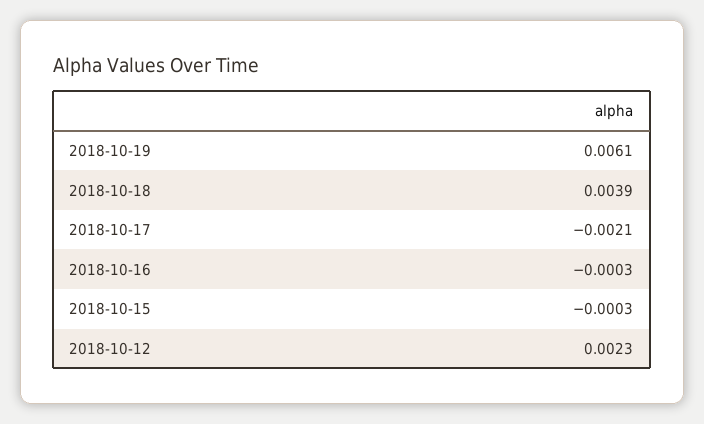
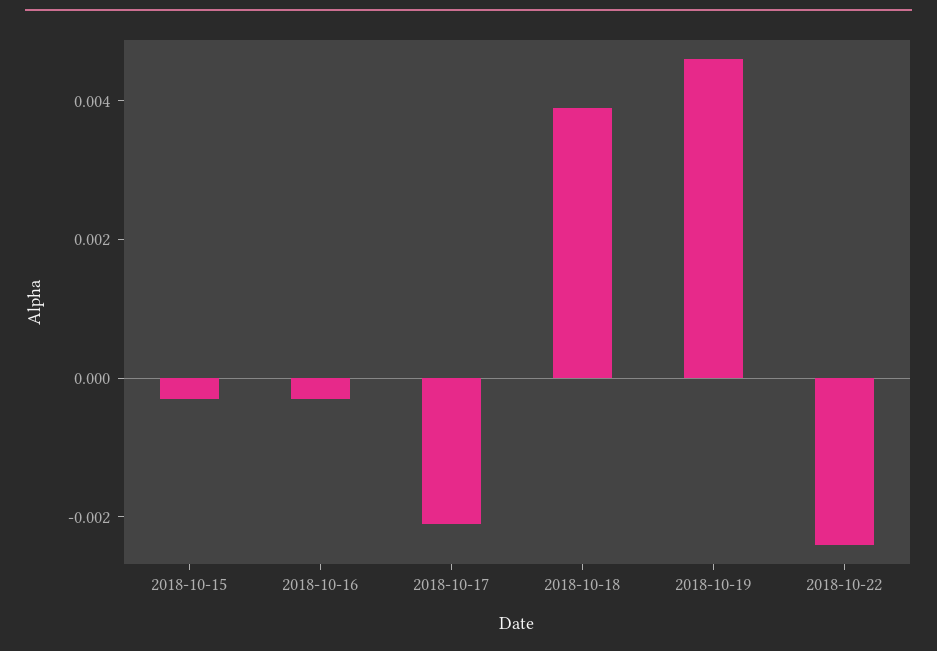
2018-10-19: 0.0061 -> 0.0045
2018-10-12: 0.0023 -> none
2018-10-22: none -> -0.0025

